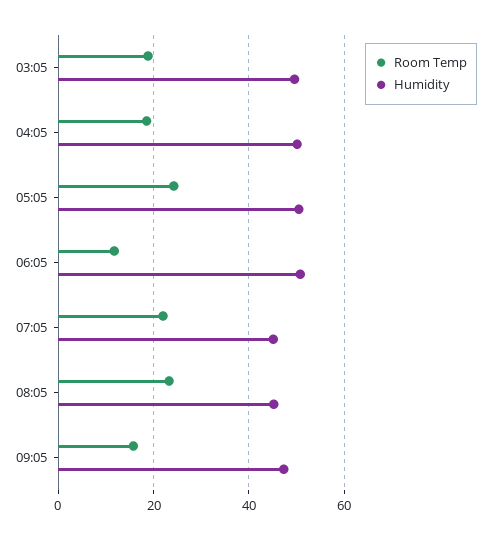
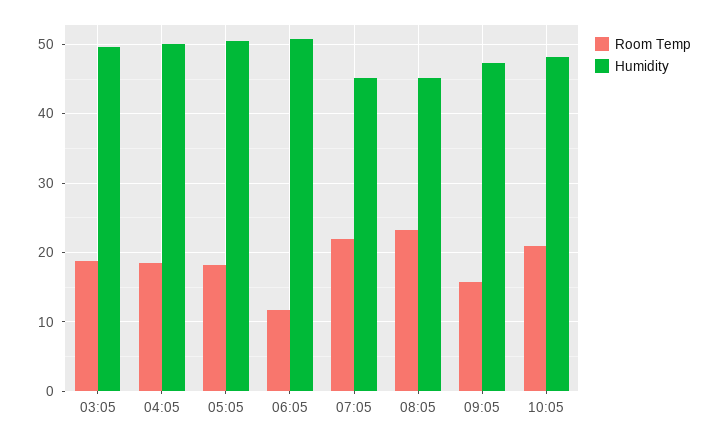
Room Temp, 05:05: 24 -> 18
Room Temp, 10:05: none -> 21
Humidity, 10:05: none -> 48

